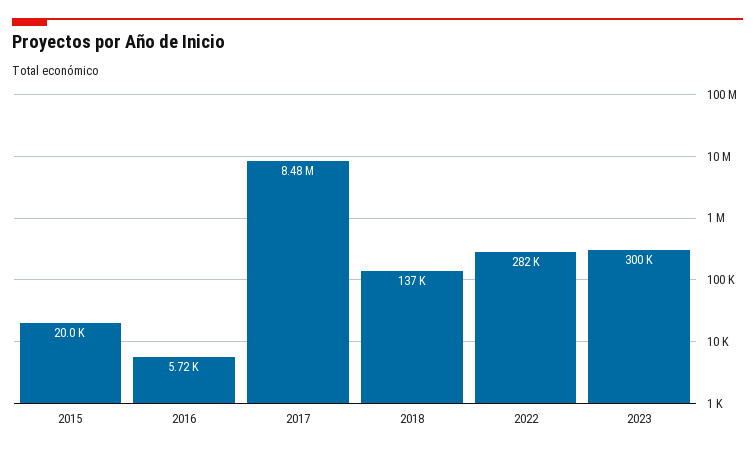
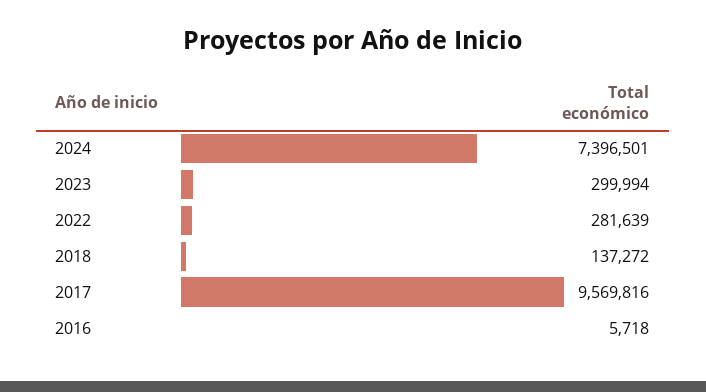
2015: 20000 -> none
2017: 8480000 -> 9569816
2024: none -> 7396501

